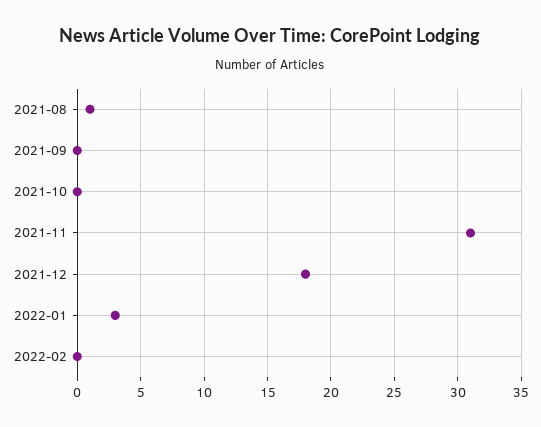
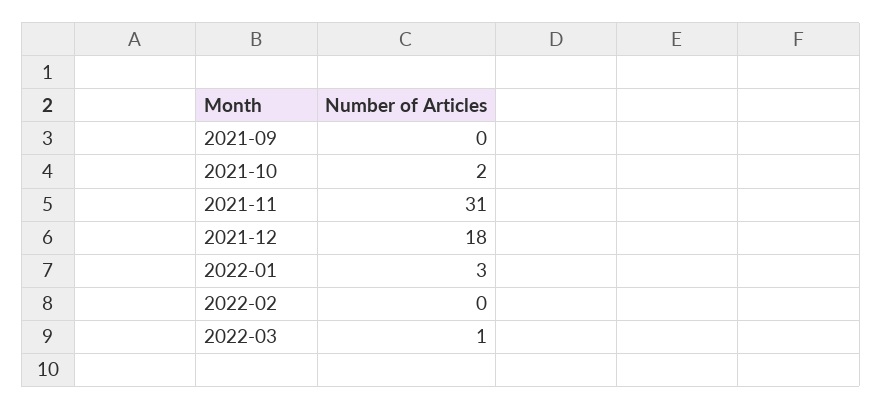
2021-08: 1 -> none
2021-10: 0 -> 2
2022-03: none -> 1

